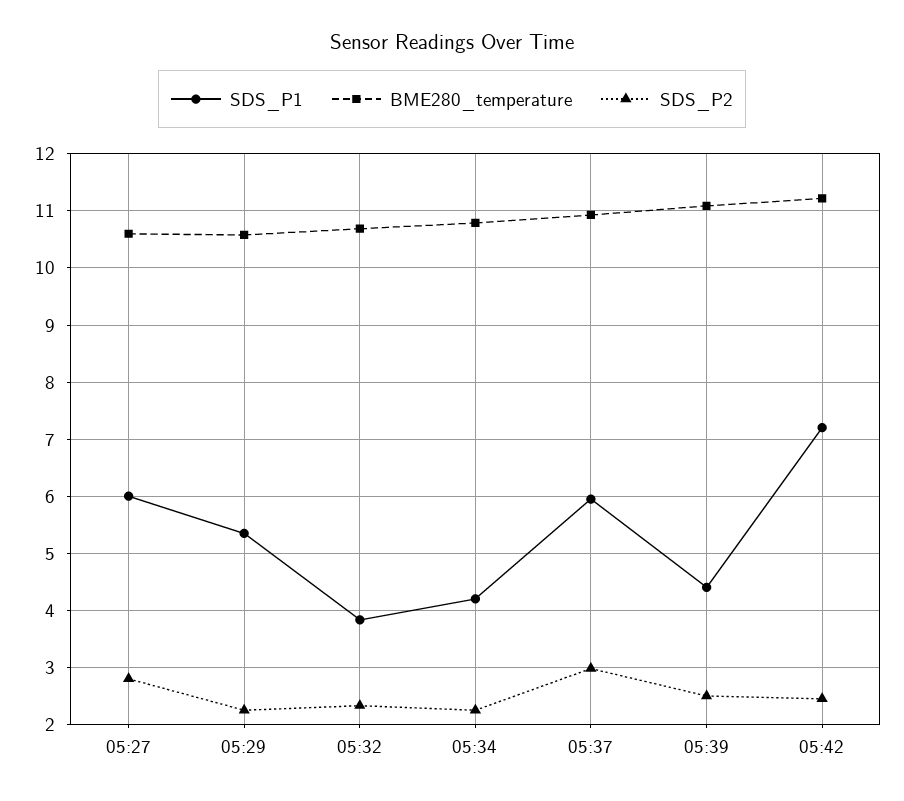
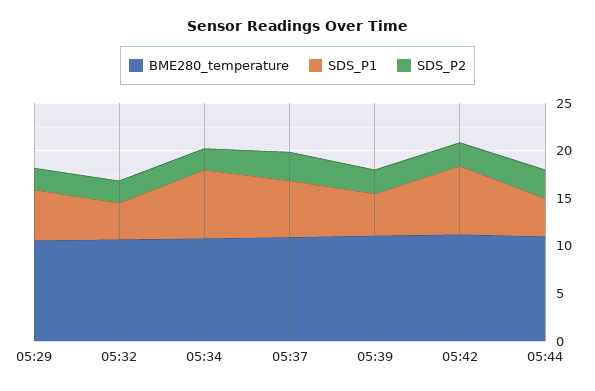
SDS_P1, 05:27: 6 -> none
BME280_temperature, 05:27: 10.6 -> none
SDS_P2, 05:27: 2.8 -> none
SDS_P1, 05:34: 4.2 -> 7
BME280_temperature, 05:44: none -> 11
SDS_P1, 05:44: none -> 4
SDS_P2, 05:44: none -> 3

